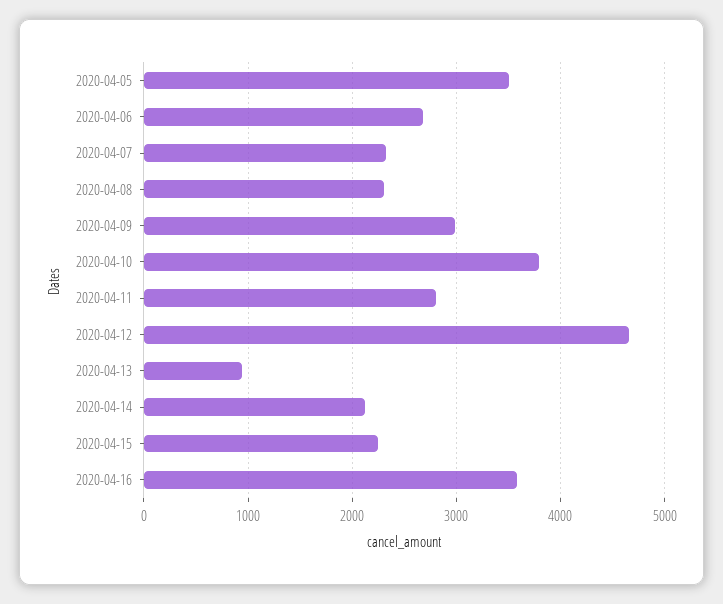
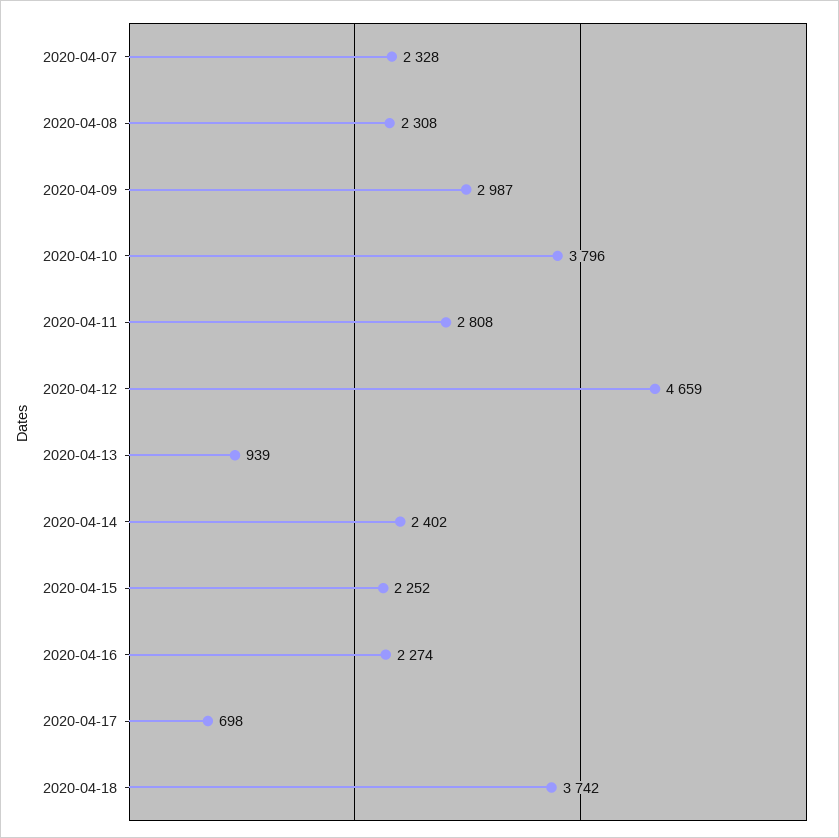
2020-04-05: 3500 -> none
2020-04-06: 2700 -> none
2020-04-14: 2100 -> 2402
2020-04-16: 3600 -> 2274
2020-04-17: none -> 698
2020-04-18: none -> 3742

